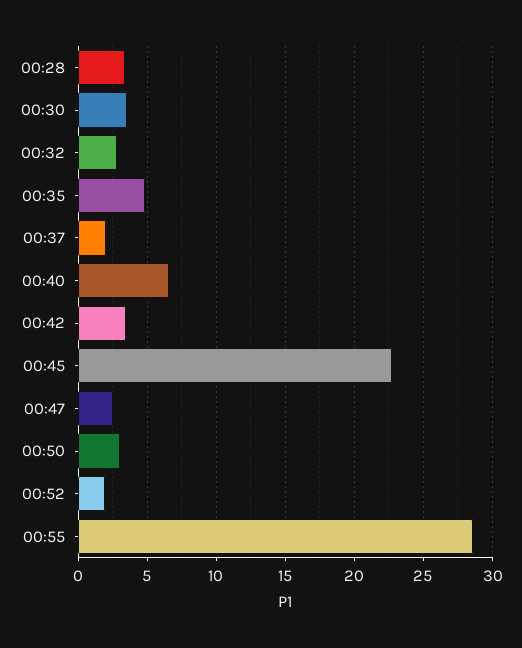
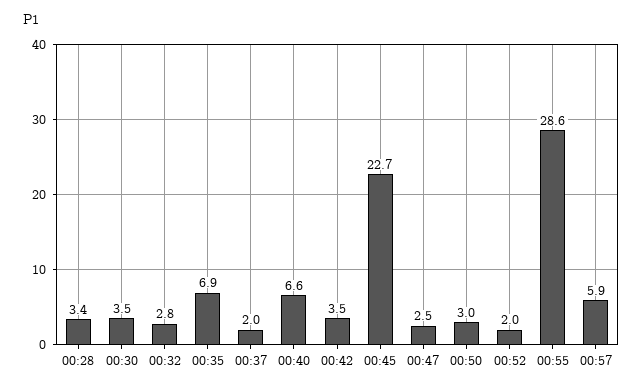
00:35: 5 -> 6.9
00:57: none -> 5.9

